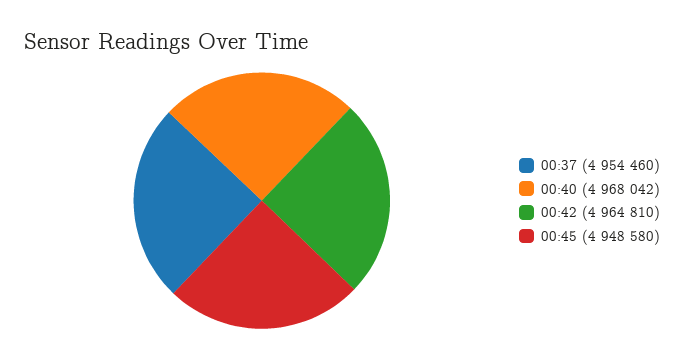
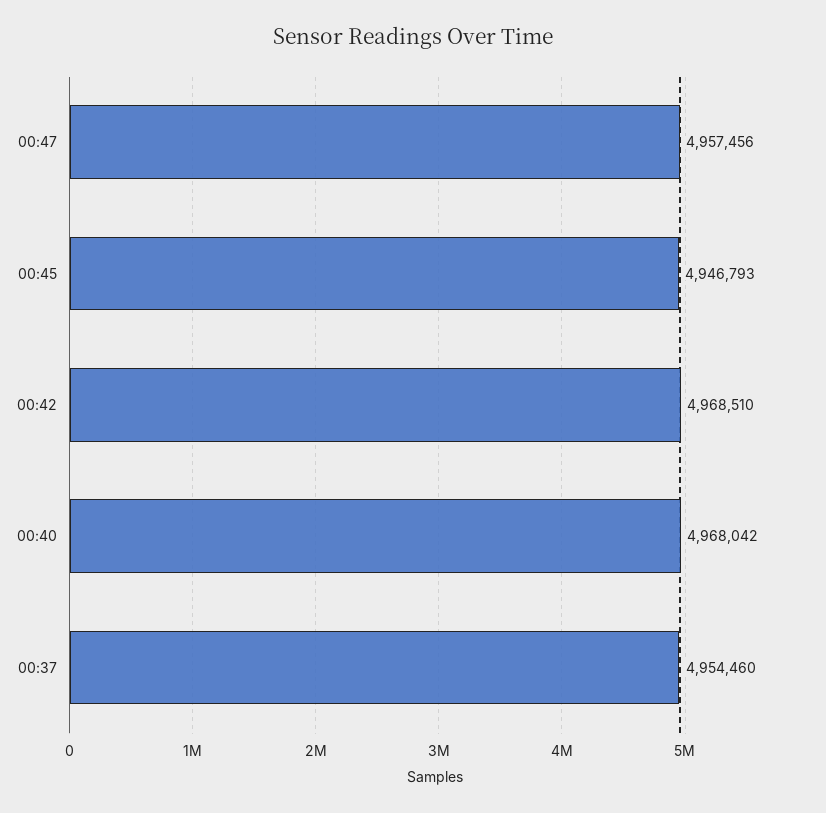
00:42: 4964810 -> 4968510
00:45: 4948580 -> 4946793
00:47: none -> 4957456

